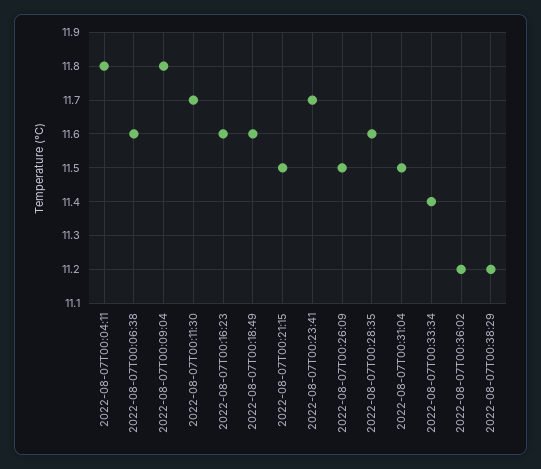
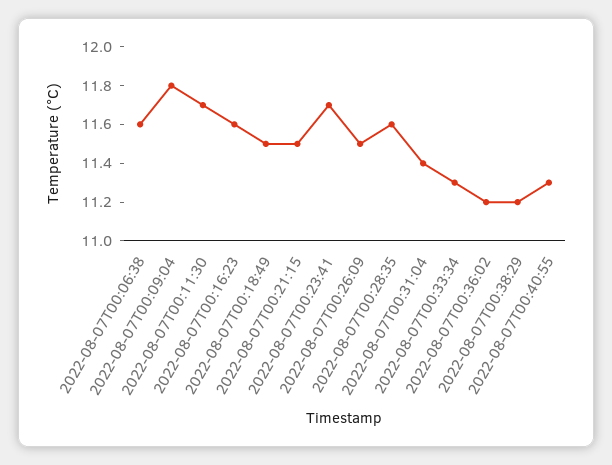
2022-08-07T00:04:11: 11.8 -> none
2022-08-07T00:18:49: 11.6 -> 11.5
2022-08-07T00:31:04: 11.5 -> 11.4
2022-08-07T00:33:34: 11.4 -> 11.3
2022-08-07T00:40:55: none -> 11.3

